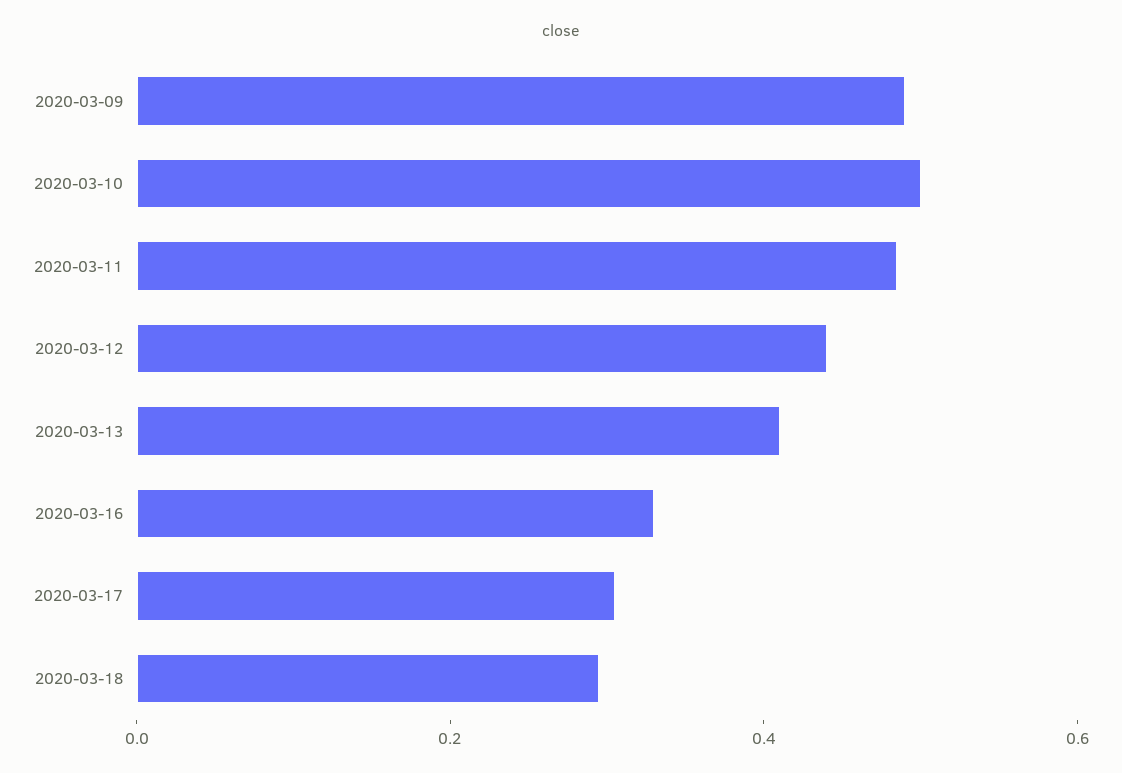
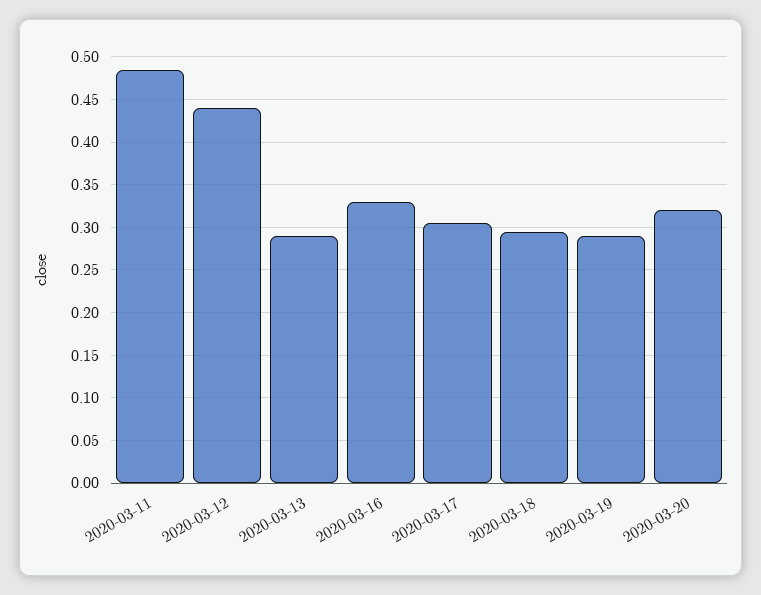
2020-03-09: 0.5 -> none
2020-03-10: 0.5 -> none
2020-03-13: 0.4 -> 0.29
2020-03-19: none -> 0.29
2020-03-20: none -> 0.32

